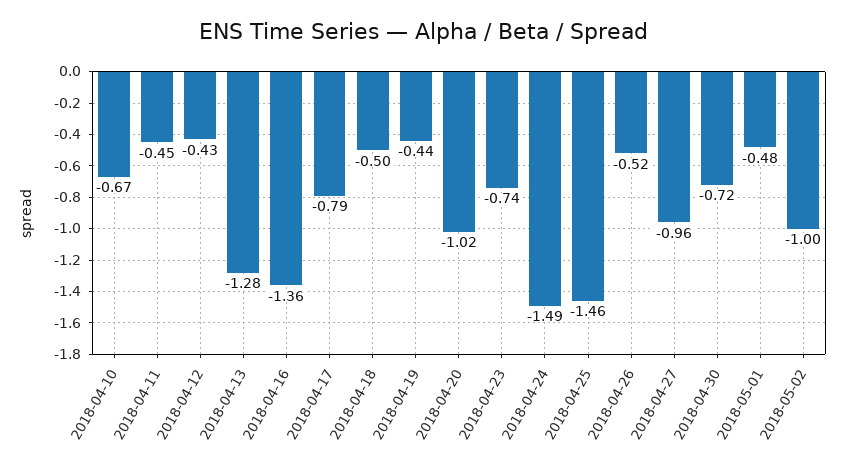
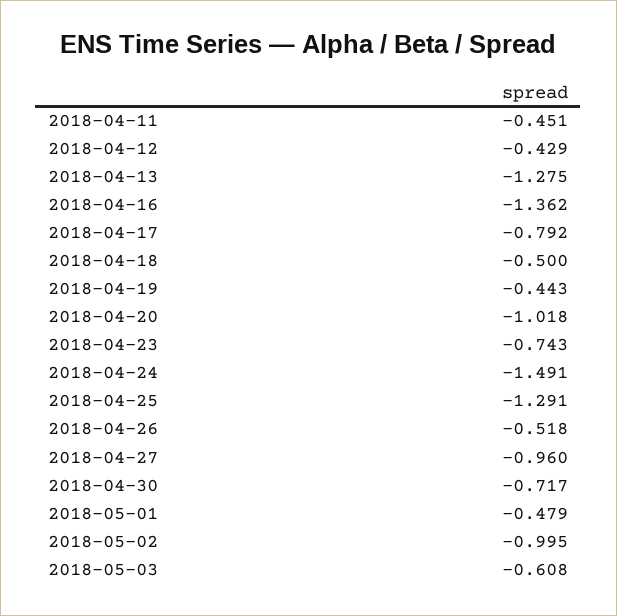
2018-04-10: -0.67 -> none
2018-04-25: -1.46 -> -1.291
2018-05-03: none -> -0.608

